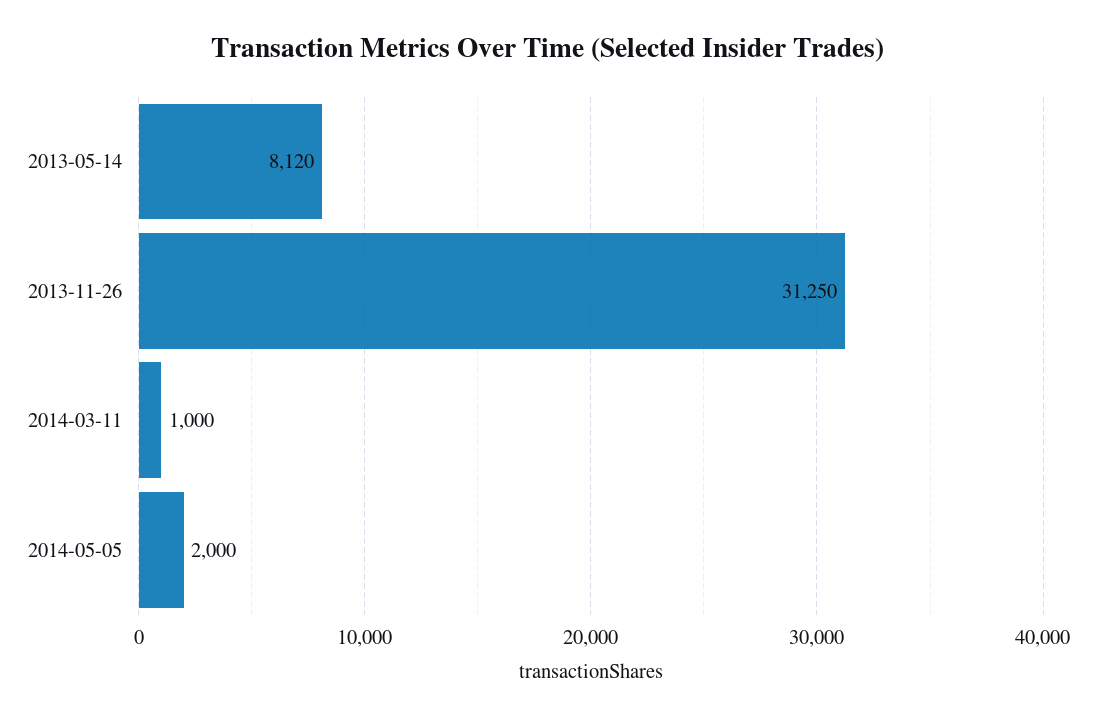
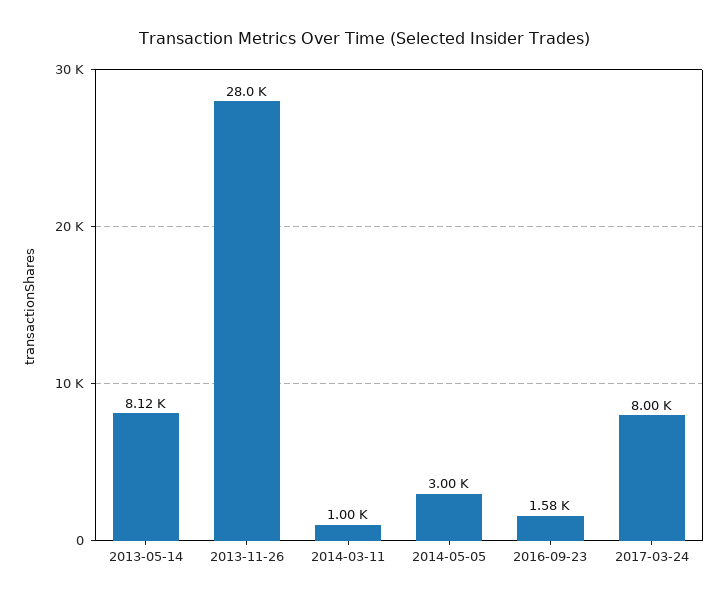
2013-11-26: 31250 -> 28000
2014-05-05: 2000 -> 3000
2016-09-23: none -> 1580
2017-03-24: none -> 8000

